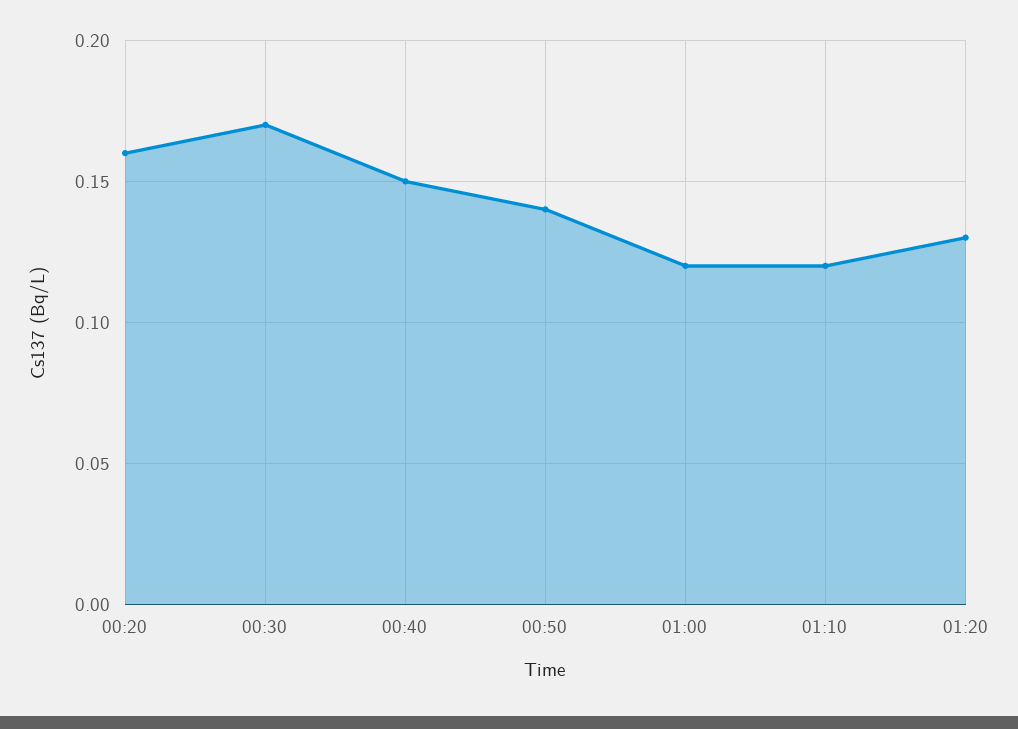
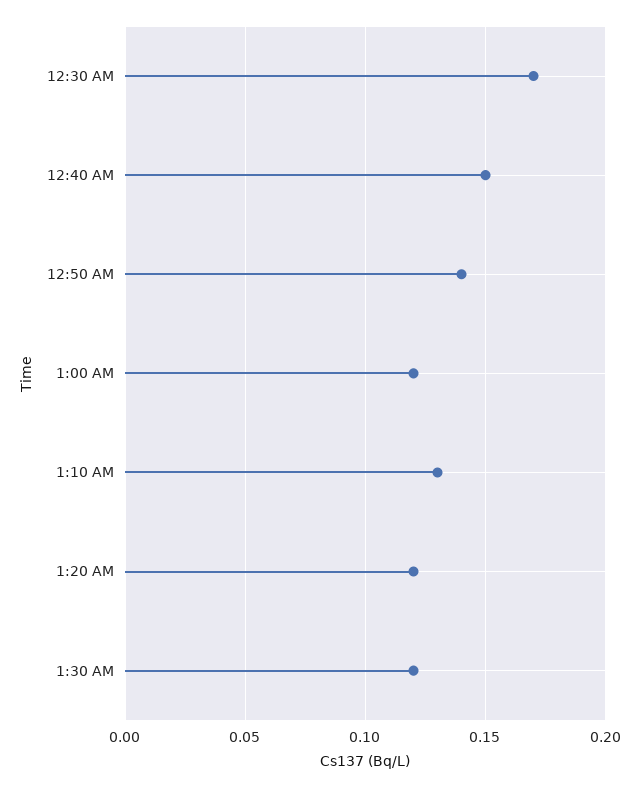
00:20: 0.16 -> none
01:10: 0.12 -> 0.13
01:20: 0.13 -> 0.12
1:30 AM: none -> 0.12

